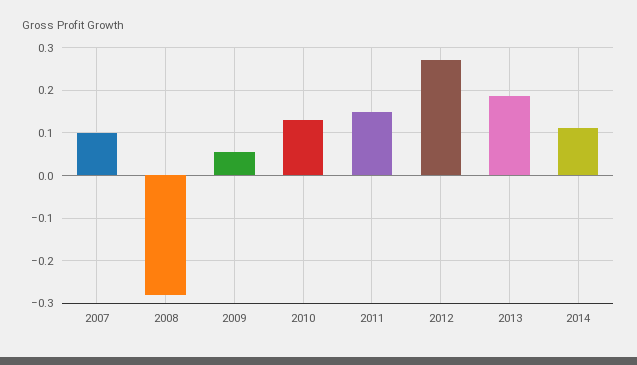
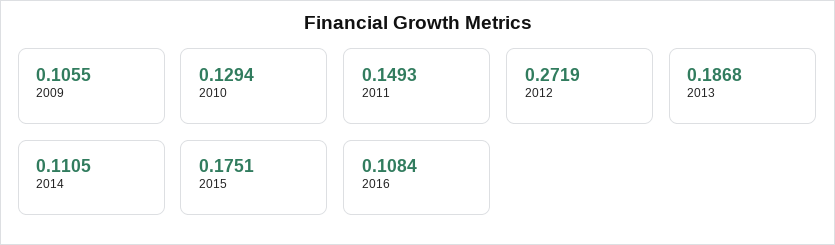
2007: 0.1 -> none
2008: -0.28 -> none
2009: 0.06 -> 0.1055
2015: none -> 0.1751
2016: none -> 0.1084

